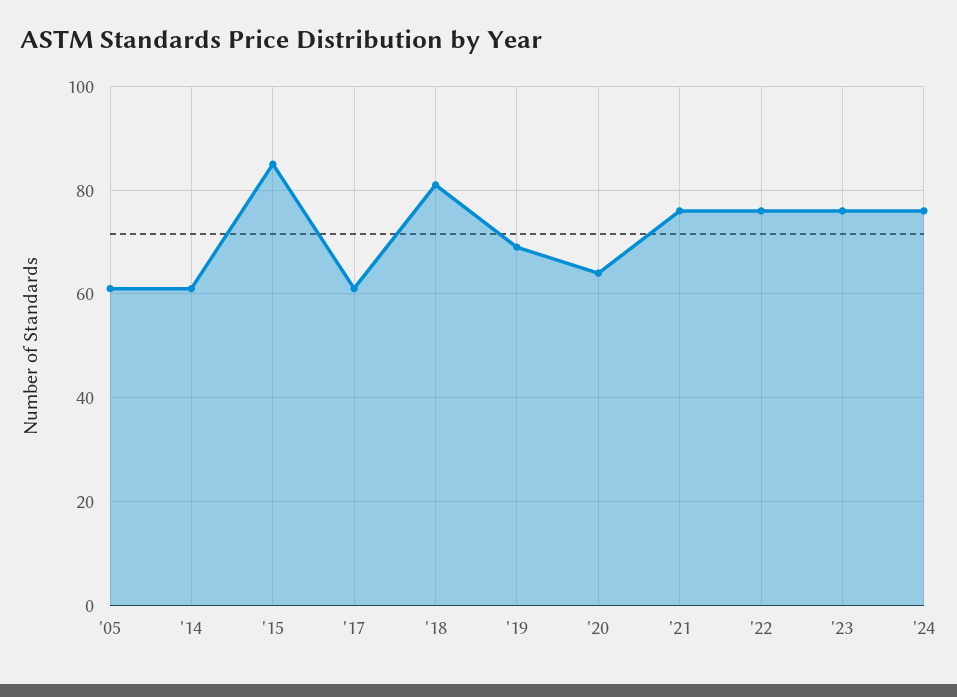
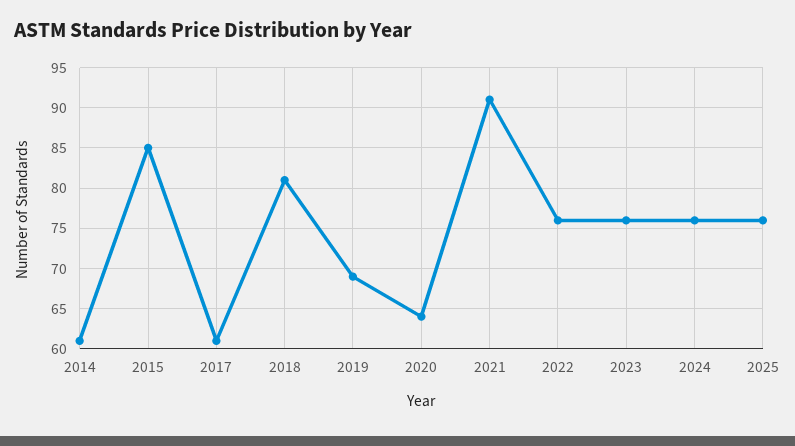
'05: 60 -> none
'21: 75 -> 91
2025: none -> 76

